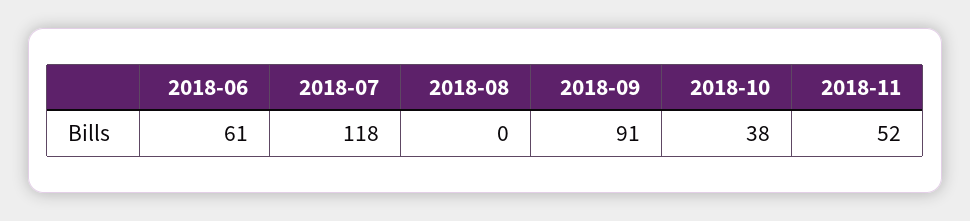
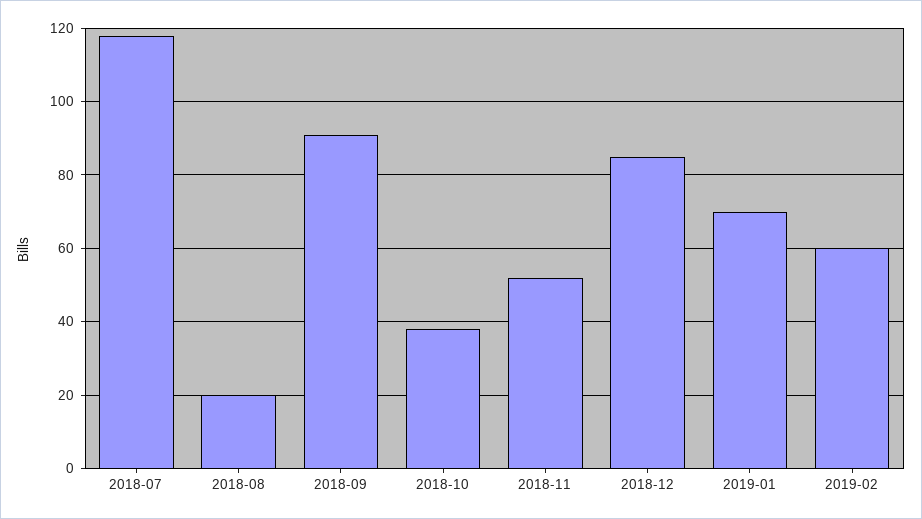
2018-06: 61 -> none
2018-08: 0 -> 20
2018-12: none -> 85
2019-01: none -> 70
2019-02: none -> 60

